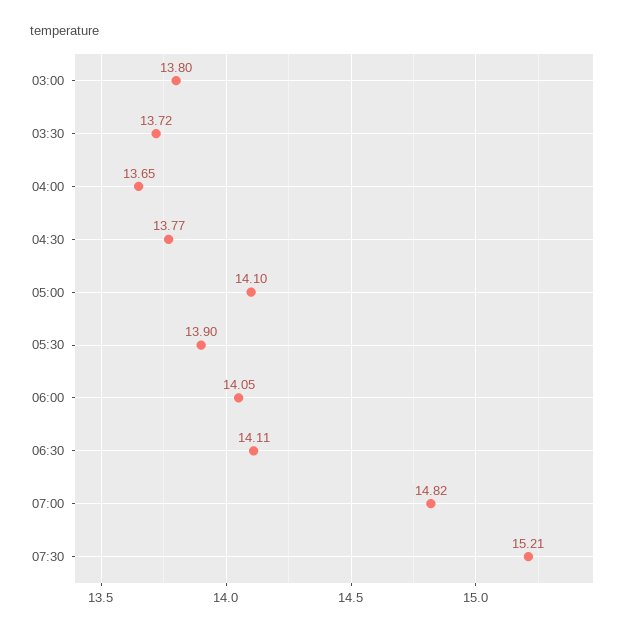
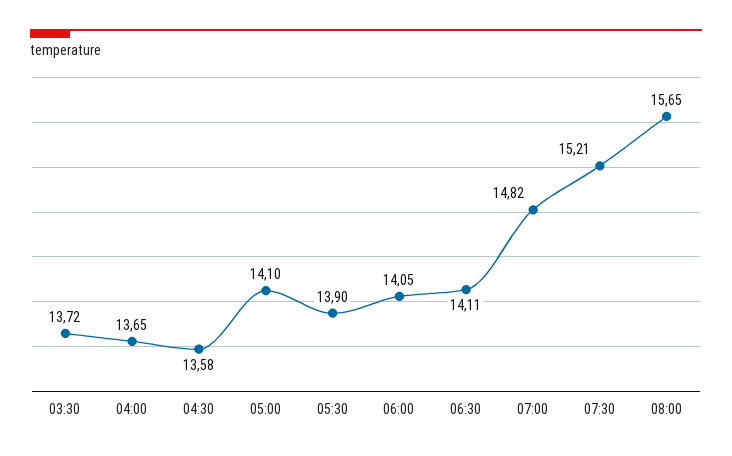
03:00: 13.8 -> none
04:30: 13.77 -> 13.58
08:00: none -> 15.65

